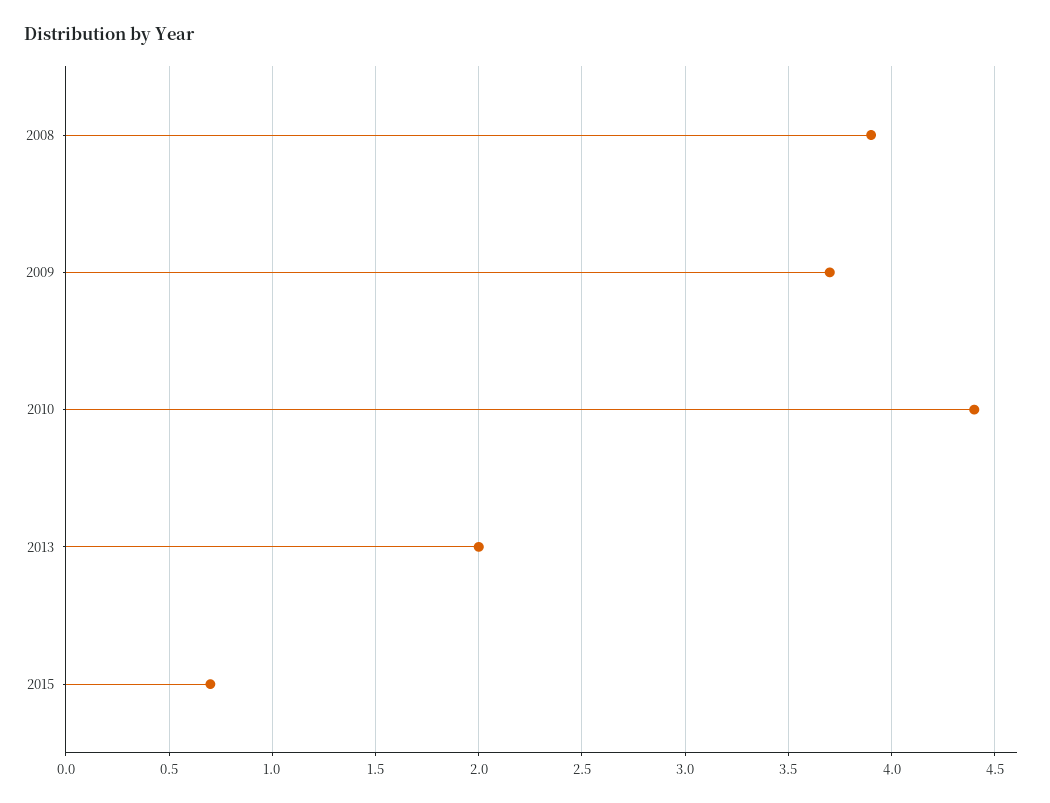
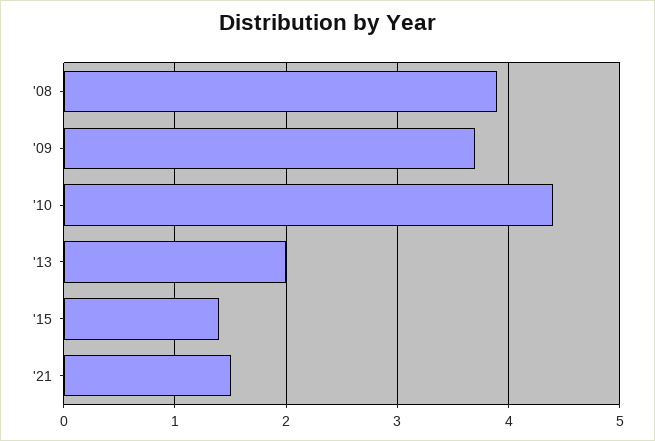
2015: 0.7 -> 1.4
'21: none -> 1.5

